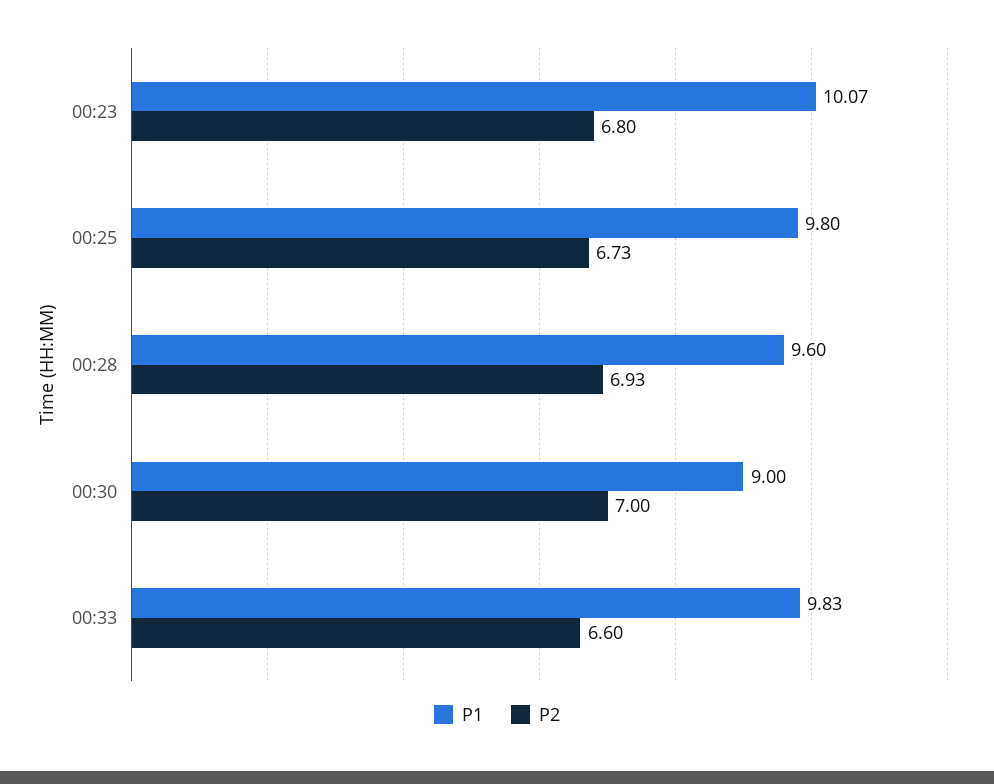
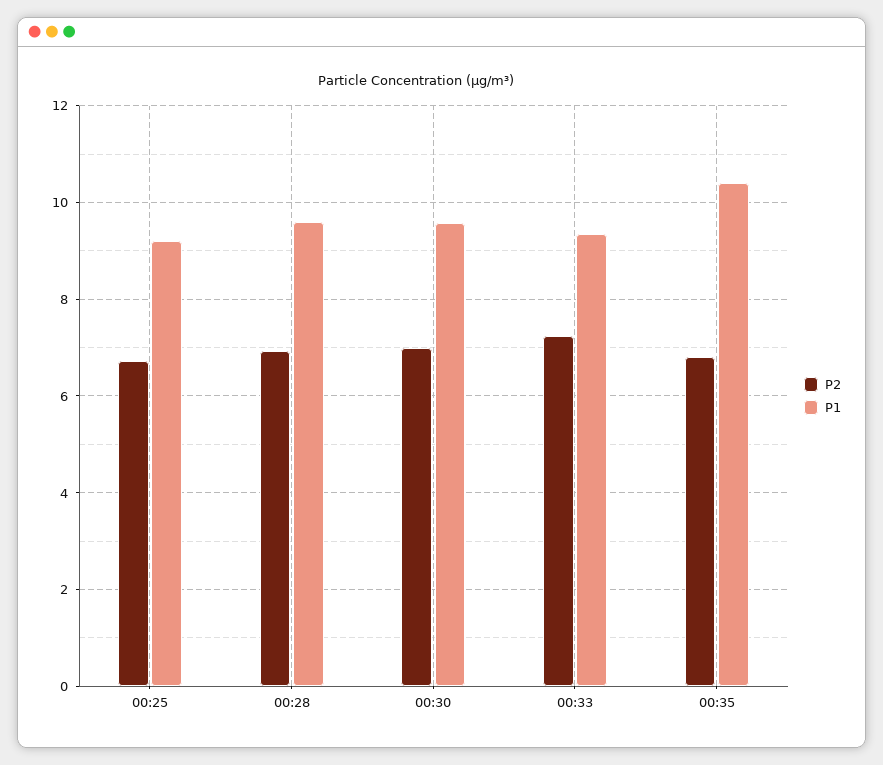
P1, 00:23: 10.07 -> none
P2, 00:23: 6.8 -> none
P1, 00:25: 9.8 -> 9.2
P1, 00:30: 9 -> 9.6
P1, 00:33: 9.83 -> 9.4
P2, 00:33: 6.6 -> 7.2
P2, 00:35: none -> 6.8
P1, 00:35: none -> 10.4

